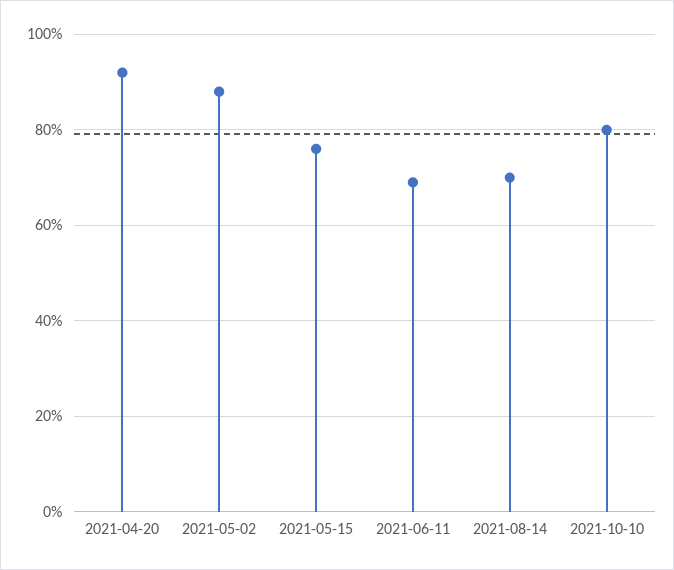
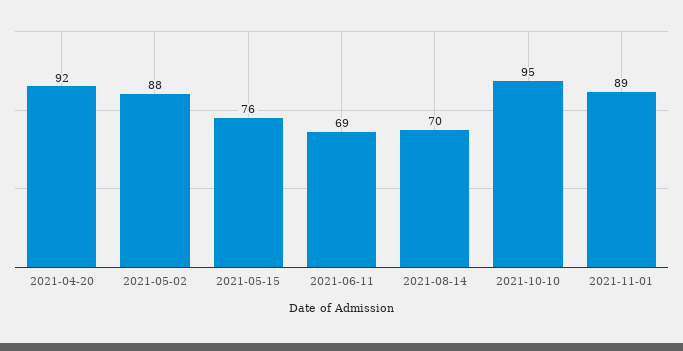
2021-10-10: 80 -> 95
2021-11-01: none -> 89

